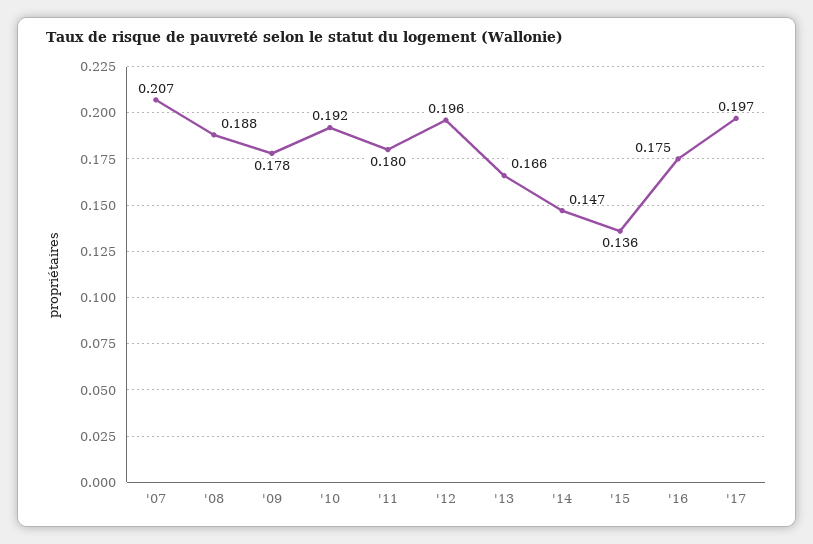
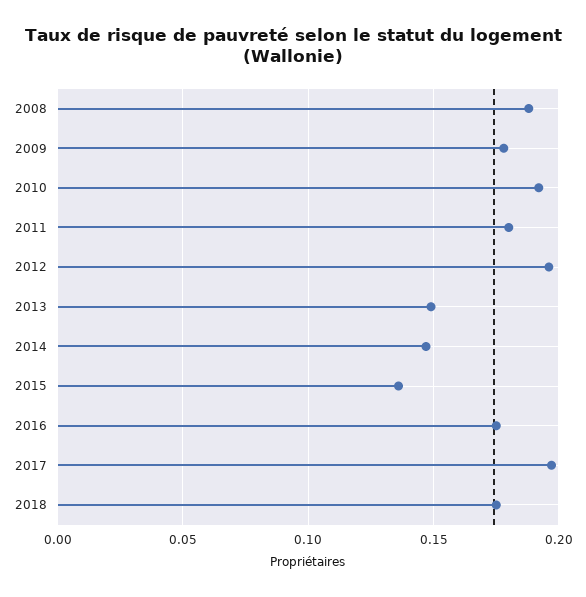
'07: 0.207 -> none
'13: 0.166 -> 0.15
2018: none -> 0.175

